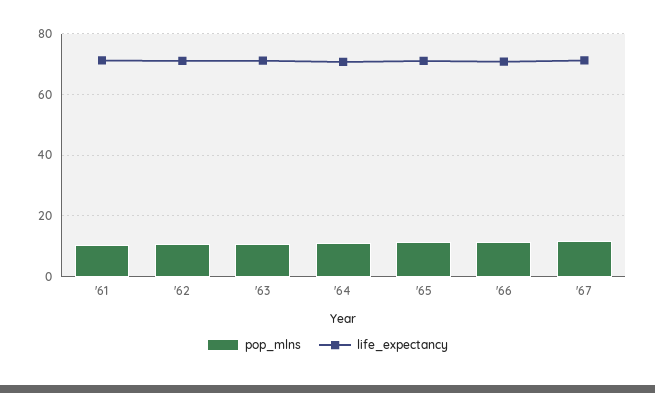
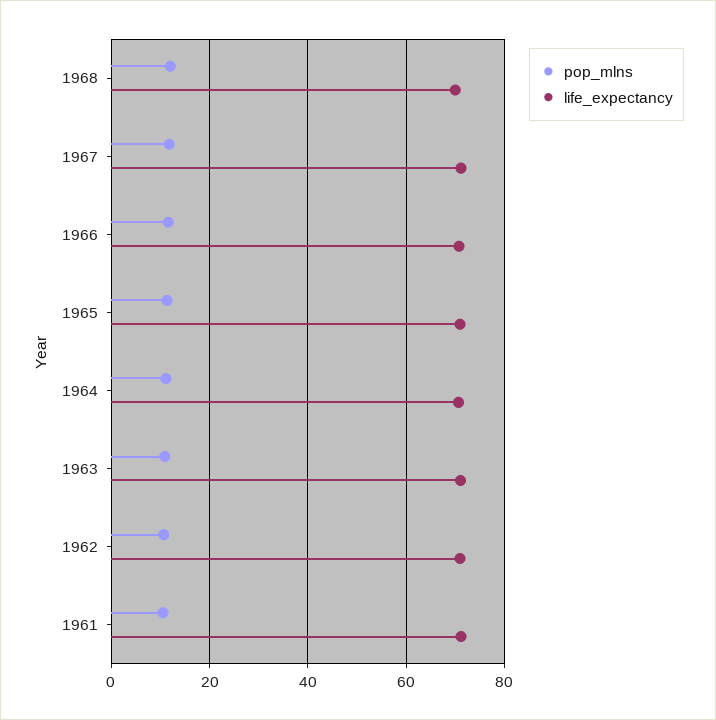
pop_mlns, 1968: none -> 12
life_expectancy, 1968: none -> 70

